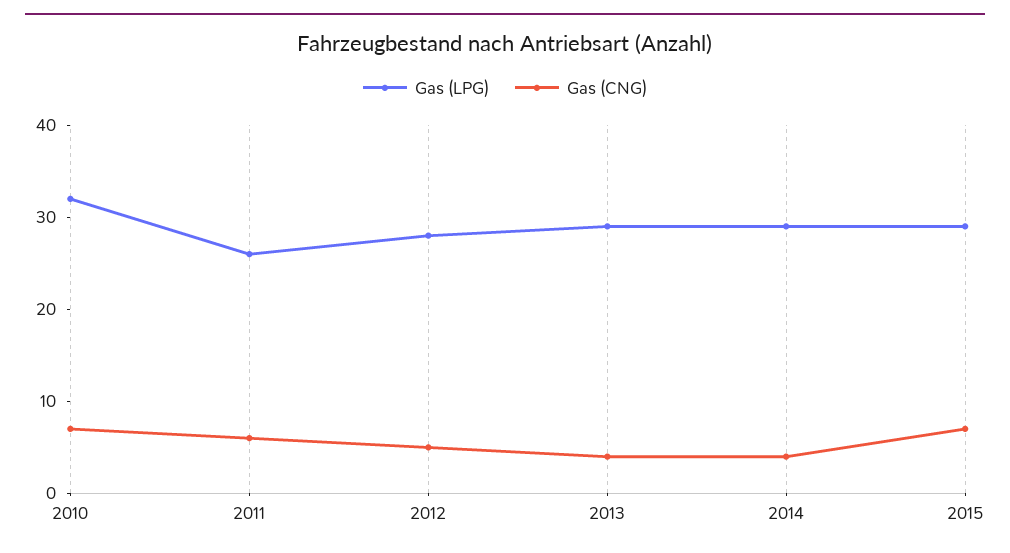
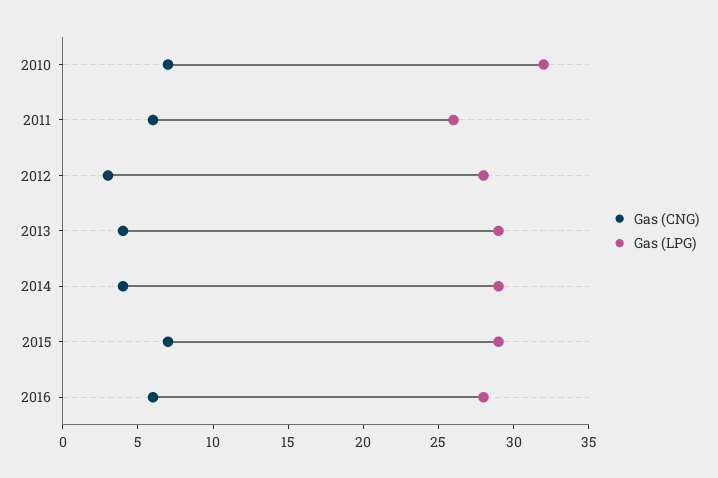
Gas (CNG), 2012: 5 -> 3
Gas (CNG), 2016: none -> 6
Gas (LPG), 2016: none -> 28

